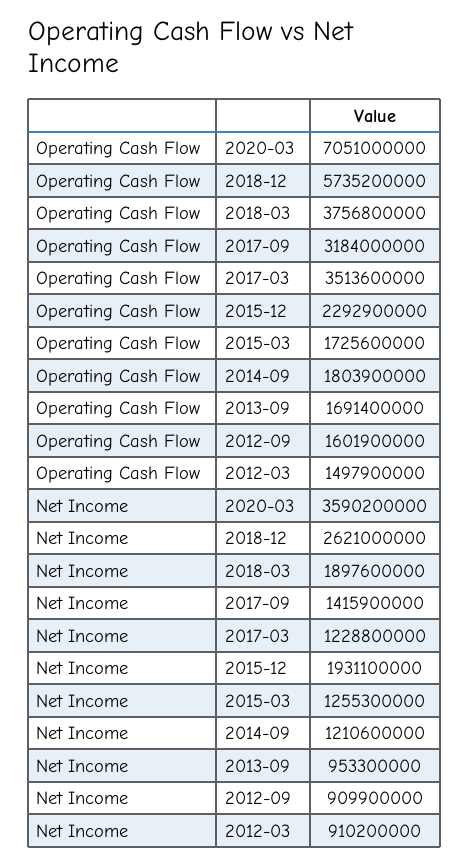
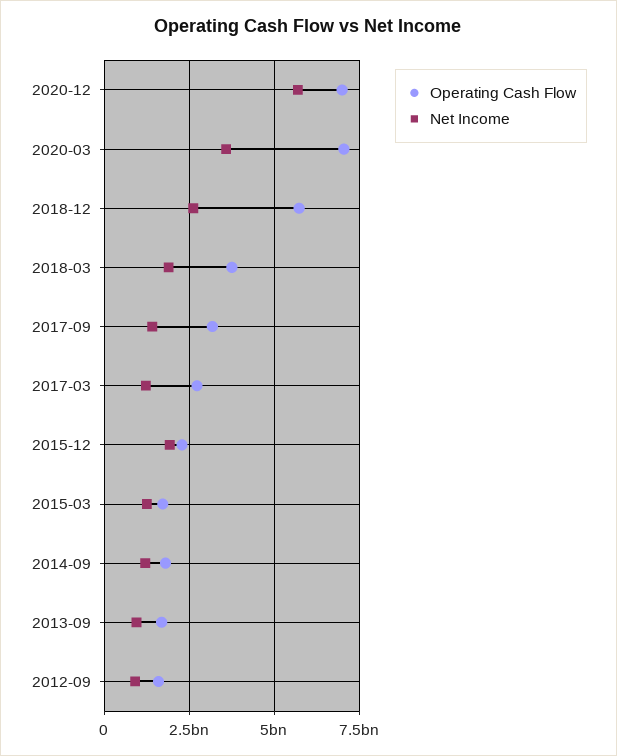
Operating Cash Flow, 2017-03: 3513600000 -> 2750000000
Operating Cash Flow, 2012-03: 1497900000 -> none
Net Income, 2012-03: 910200000 -> none
Operating Cash Flow, 2020-12: none -> 7000000000
Net Income, 2020-12: none -> 5750000000

